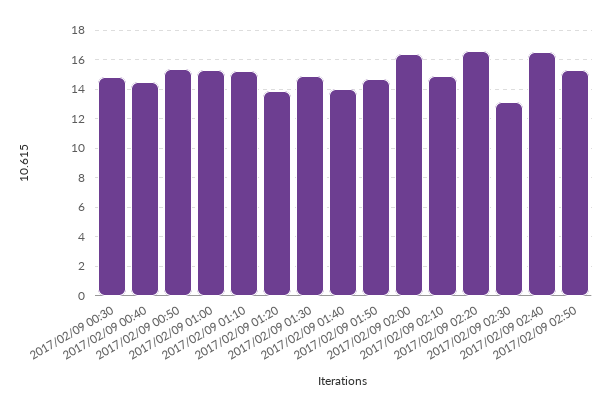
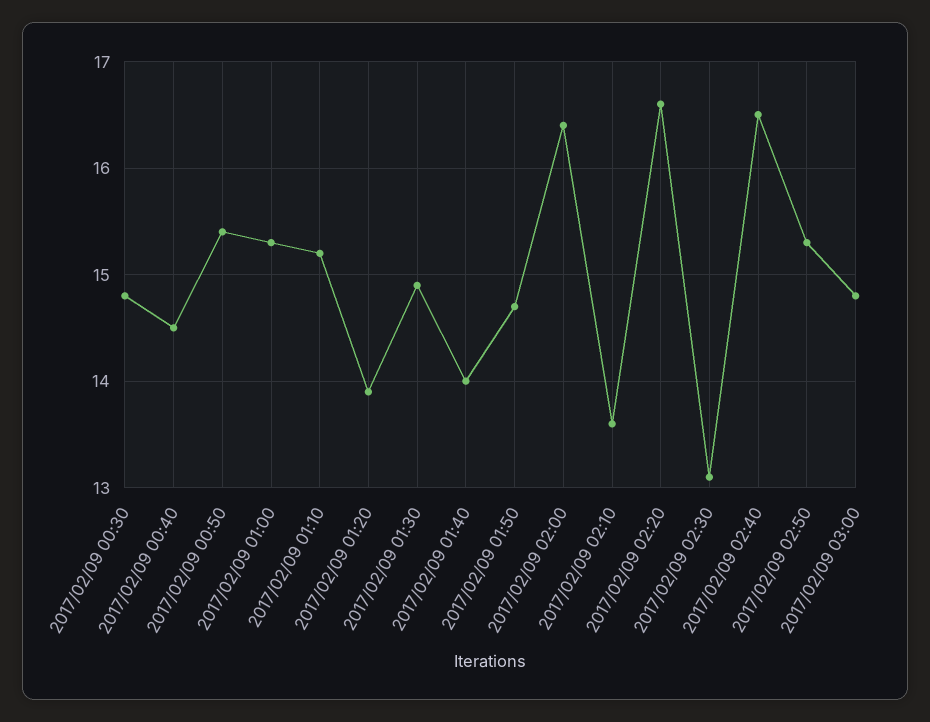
2017/02/09 02:10: 15 -> 13.6
2017/02/09 03:00: none -> 14.8

